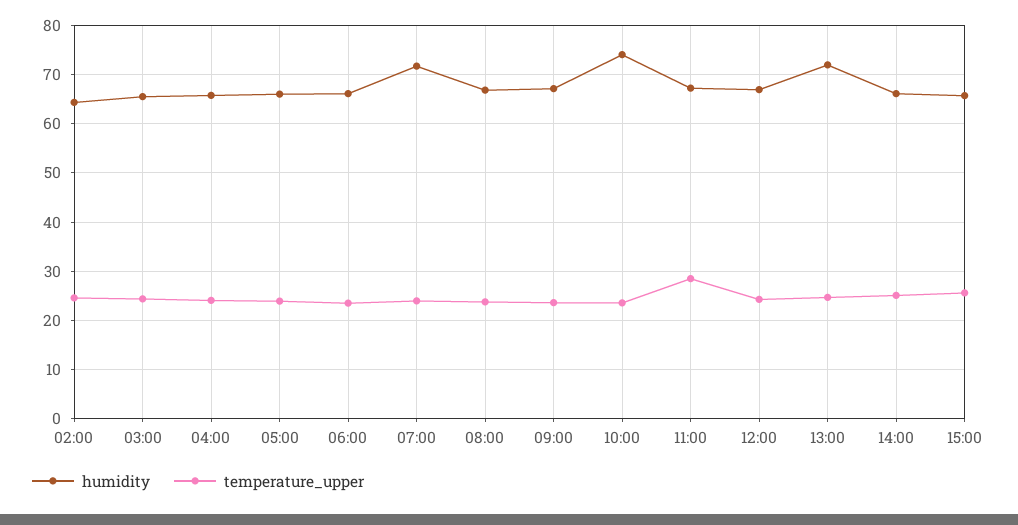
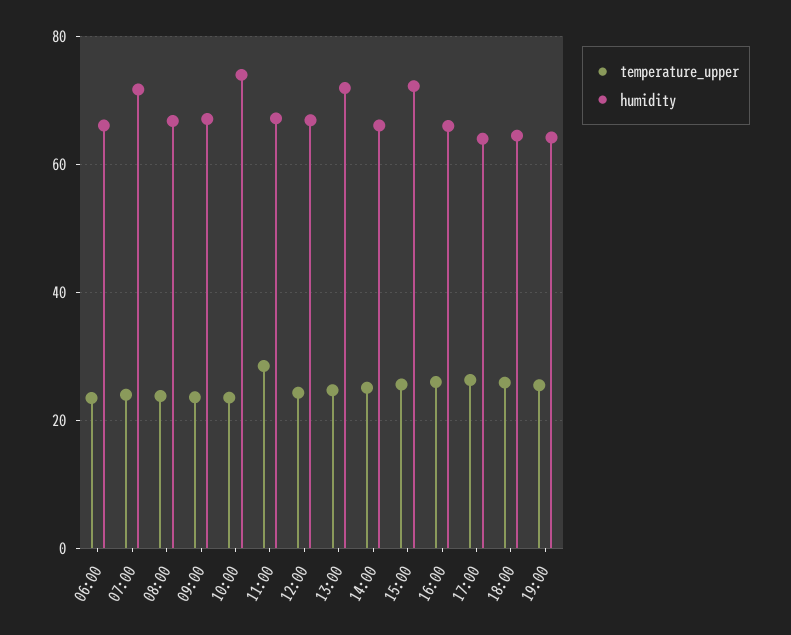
humidity, 02:00: 64 -> none
temperature_upper, 02:00: 24 -> none
humidity, 03:00: 66 -> none
temperature_upper, 03:00: 24 -> none
humidity, 04:00: 66 -> none
temperature_upper, 04:00: 24 -> none
humidity, 05:00: 66 -> none
temperature_upper, 05:00: 24 -> none
humidity, 15:00: 66 -> 72
temperature_upper, 16:00: none -> 26
humidity, 16:00: none -> 66
temperature_upper, 17:00: none -> 26
humidity, 17:00: none -> 64
temperature_upper, 18:00: none -> 26
humidity, 18:00: none -> 64
temperature_upper, 19:00: none -> 26
humidity, 19:00: none -> 64

